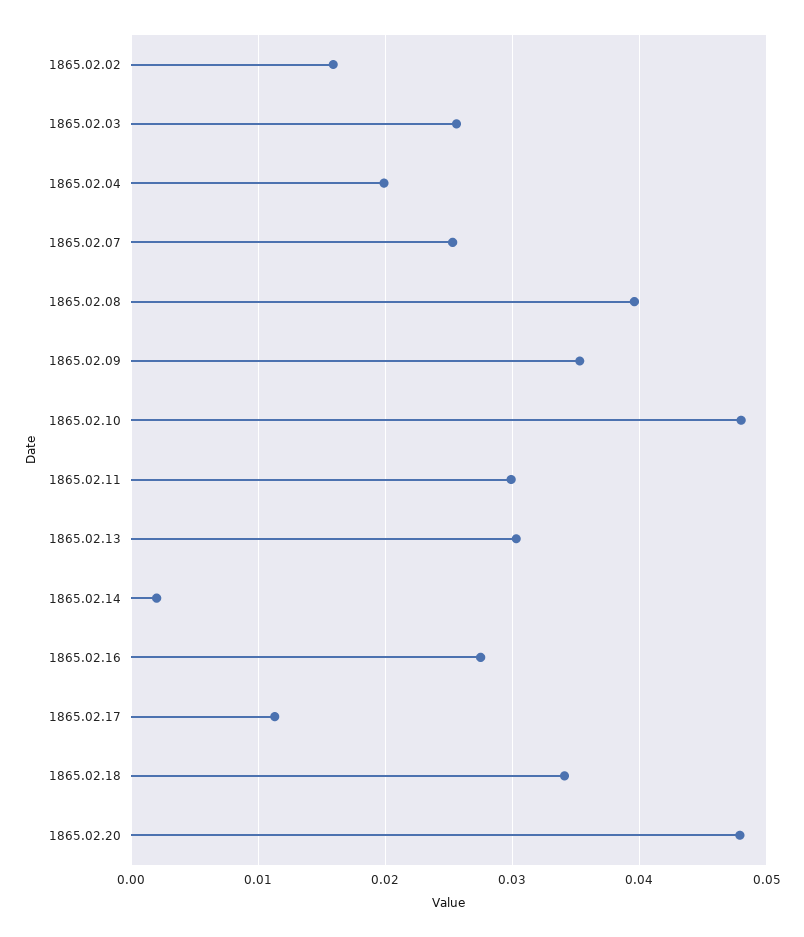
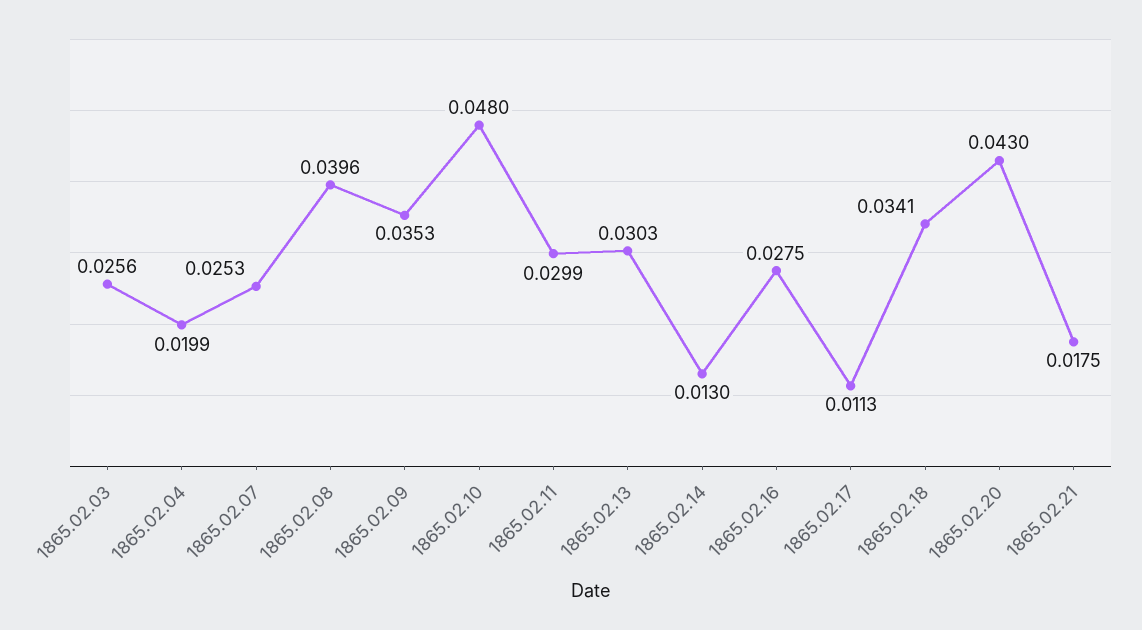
1865.02.02: 0.016 -> none
1865.02.14: 0.002 -> 0.013
1865.02.20: 0.048 -> 0.043
1865.02.21: none -> 0.0175

